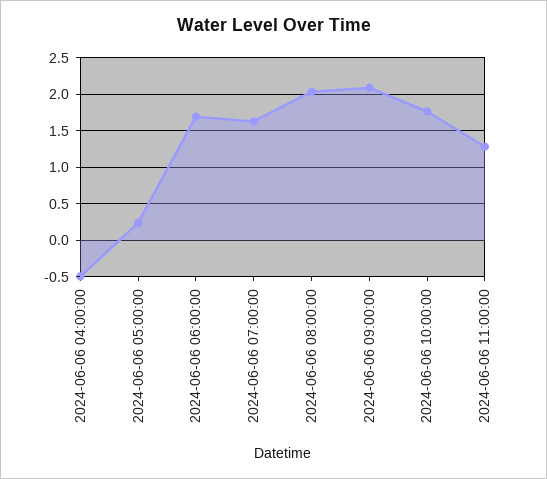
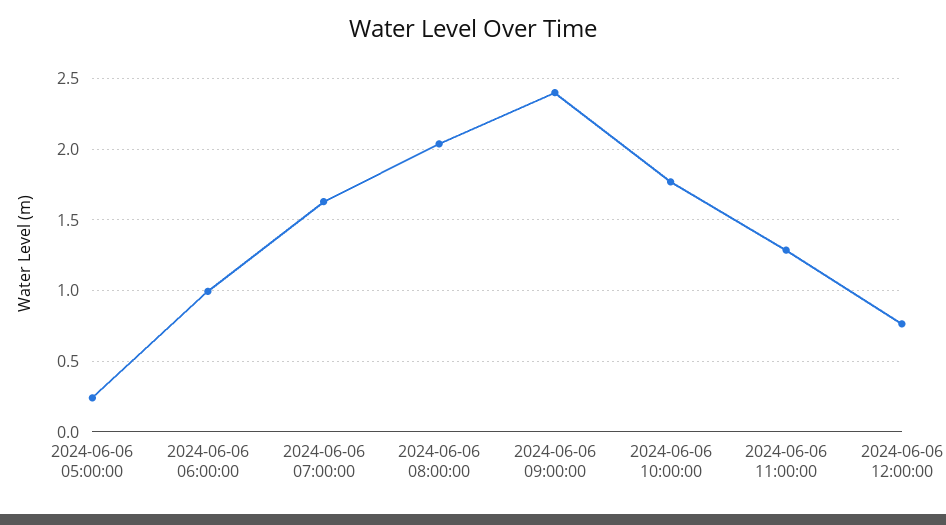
2024-06-06 04:00:00: -0.5 -> none
2024-06-06 06:00:00: 1.7 -> 1
2024-06-06 09:00:00: 2.1 -> 2.4
2024-06-06 12:00:00: none -> 0.75

